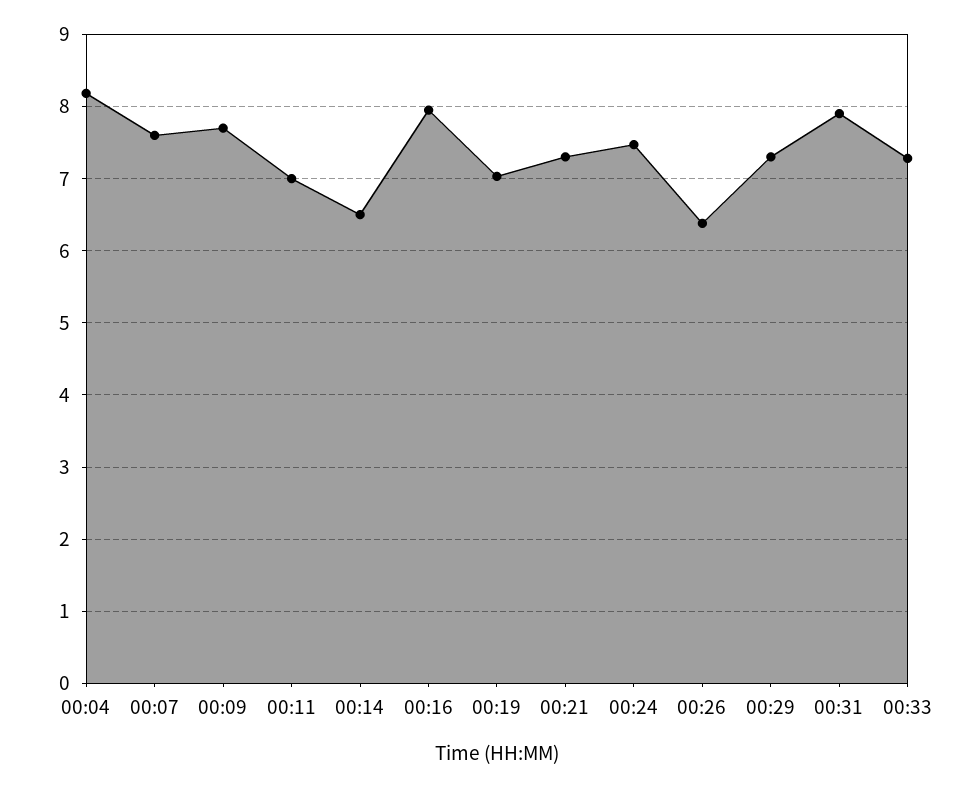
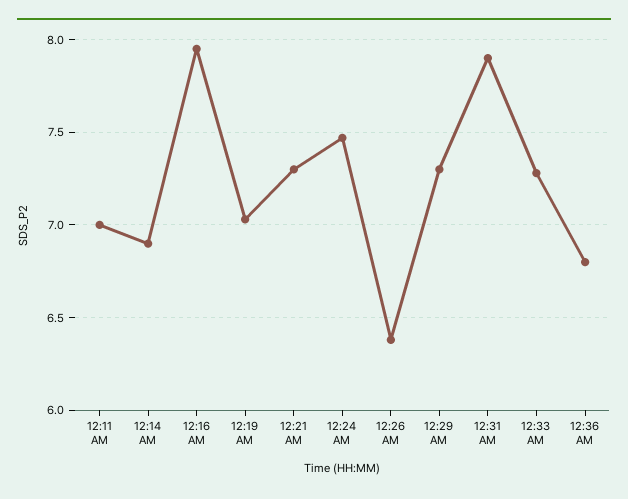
00:04: 8.2 -> none
00:07: 7.6 -> none
00:09: 7.7 -> none
00:14: 6.5 -> 6.9
12:36 AM: none -> 6.8

